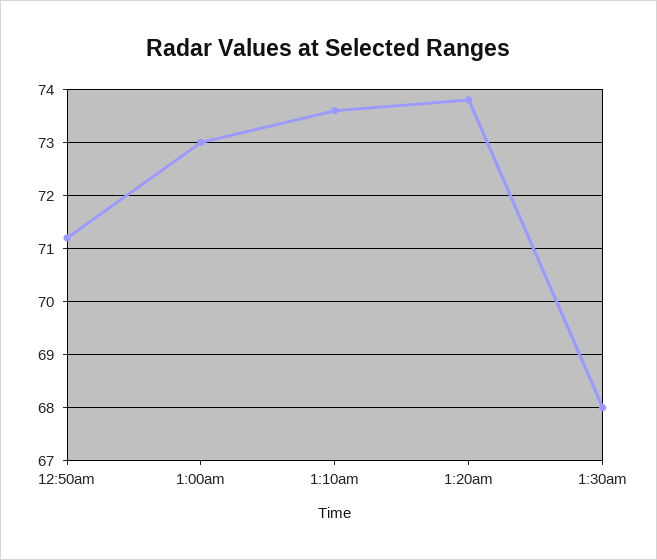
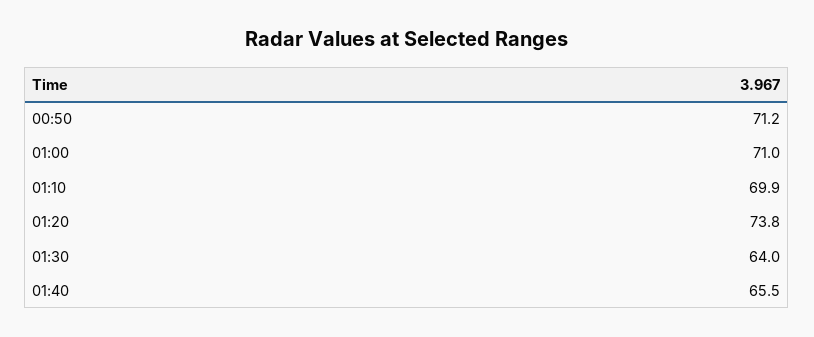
1:00am: 73 -> 71
1:10am: 73.5 -> 69.9
1:30am: 68 -> 64
01:40: none -> 65.5

